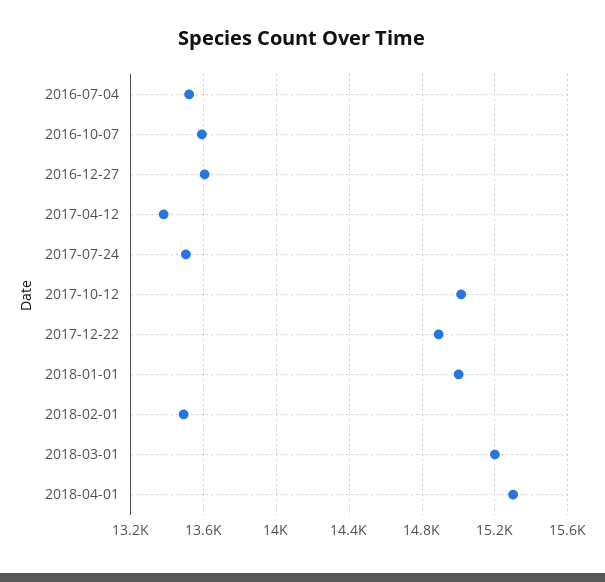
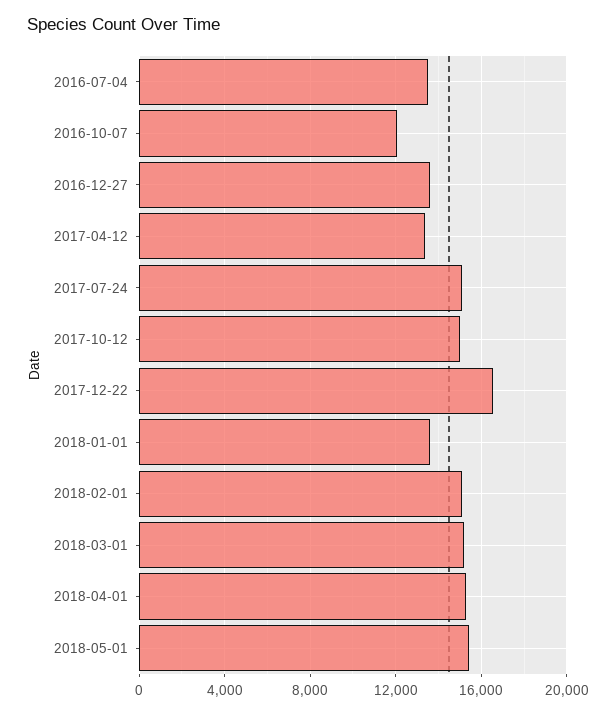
2016-10-07: 13600 -> 12000
2017-07-24: 13500 -> 15000
2017-12-22: 14900 -> 16500
2018-01-01: 15000 -> 13500
2018-02-01: 13500 -> 15000
2018-05-01: none -> 15500

